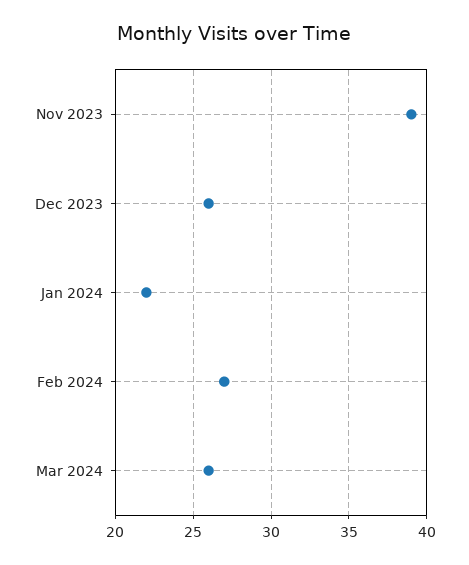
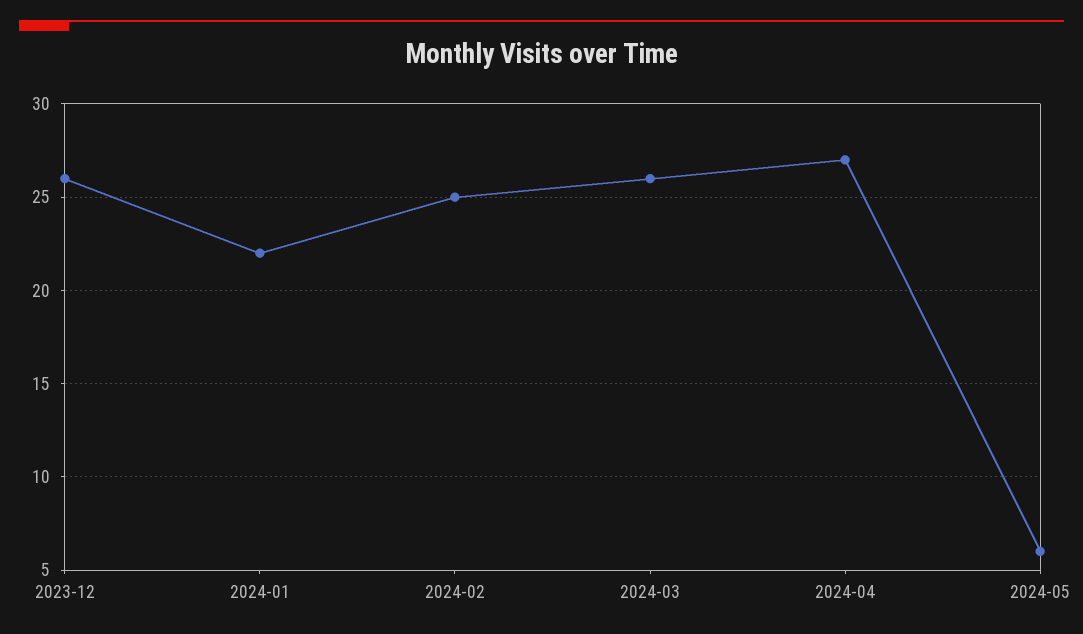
Nov 2023: 39 -> none
Feb 2024: 27 -> 25
2024-04: none -> 27
2024-05: none -> 6

